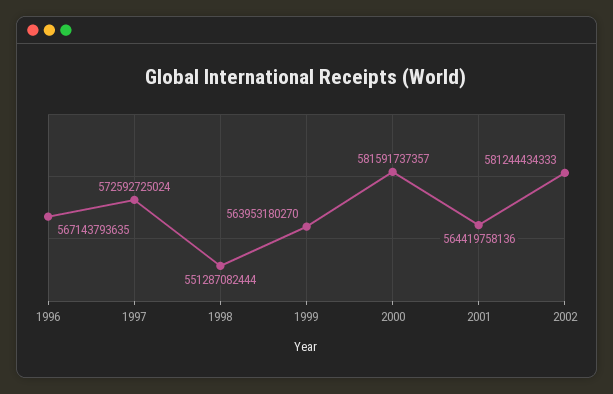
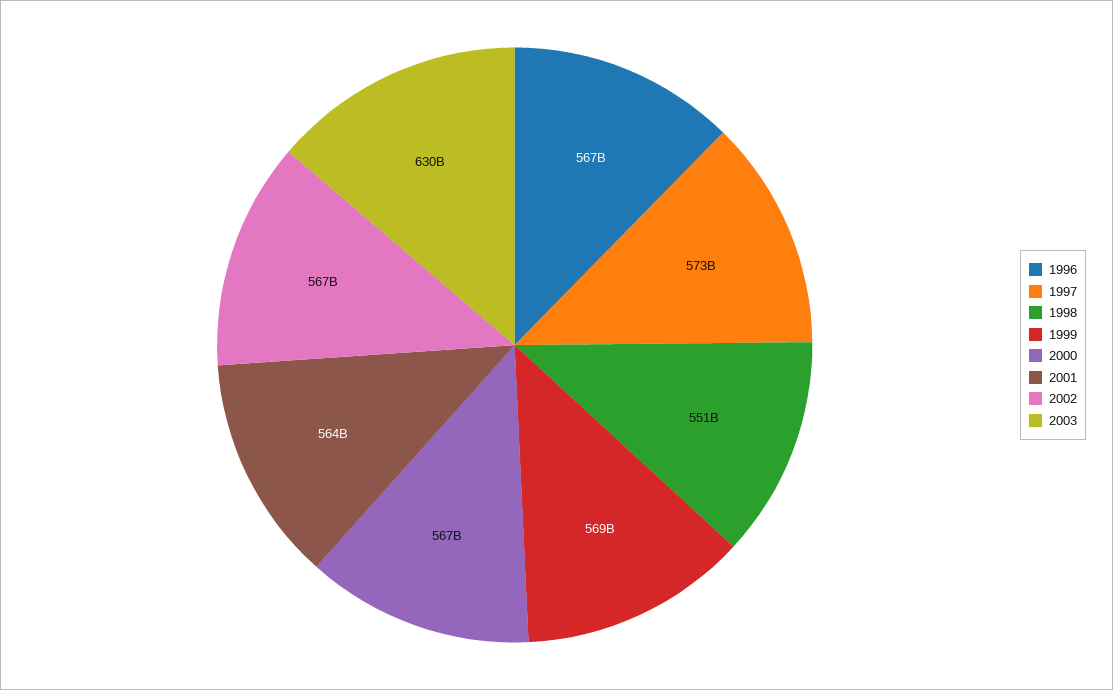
1999: 563953180270 -> 569000000000
2000: 581591737357 -> 567000000000
2002: 581244434333 -> 567000000000
2003: none -> 630000000000

